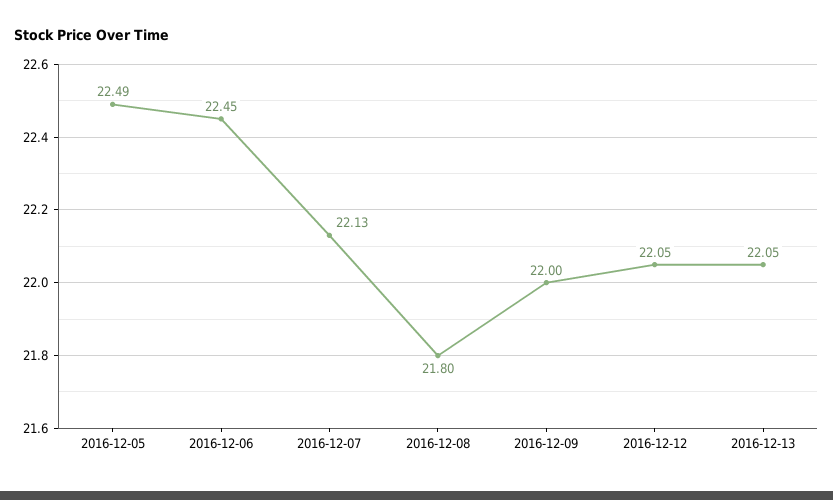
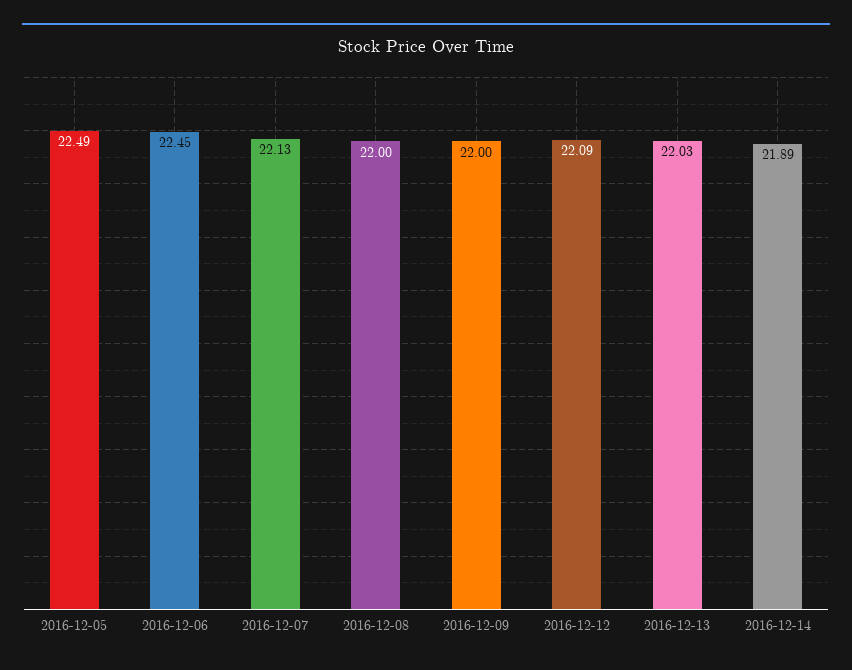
2016-12-08: 21.8 -> 22
2016-12-12: 22.05 -> 22.09
2016-12-13: 22.05 -> 22.03
2016-12-14: none -> 21.89

